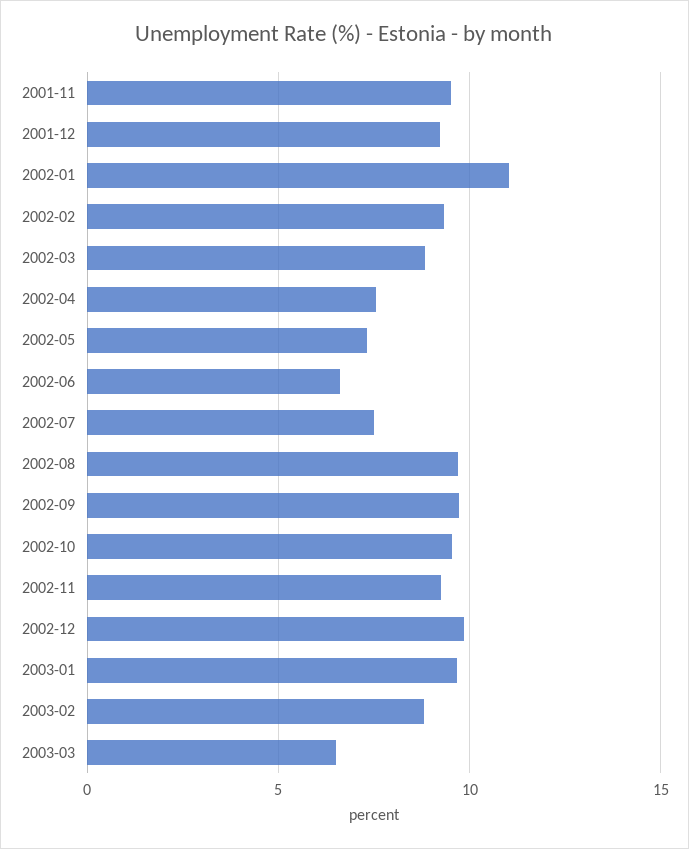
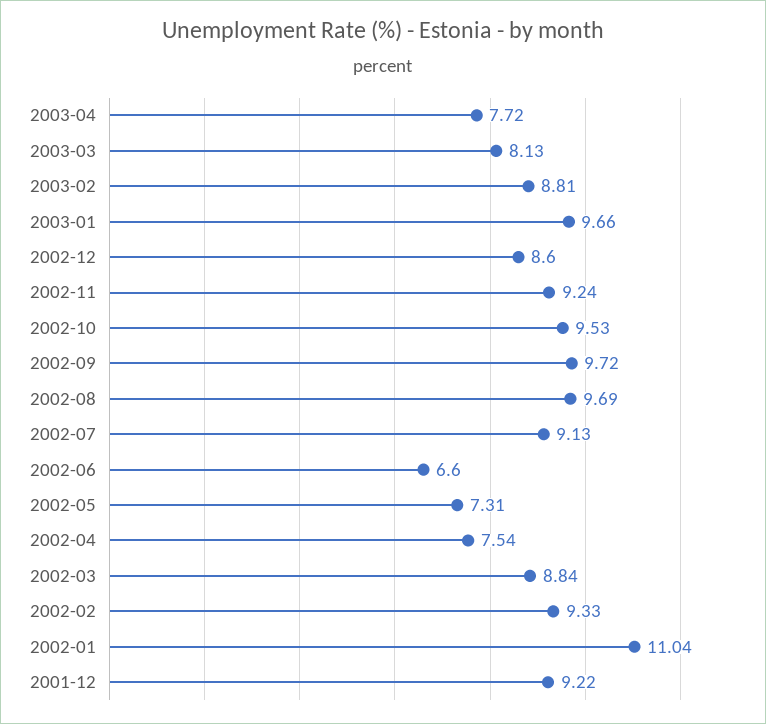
2001-11: 9.5 -> none
2002-07: 7.5 -> 9.13
2002-12: 10 -> 8.6
2003-03: 6.5 -> 8.13
2003-04: none -> 7.72

